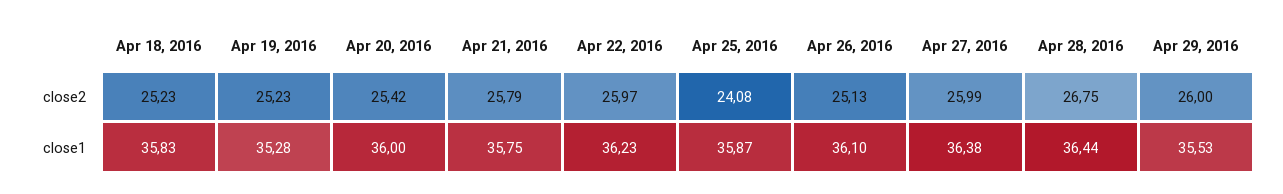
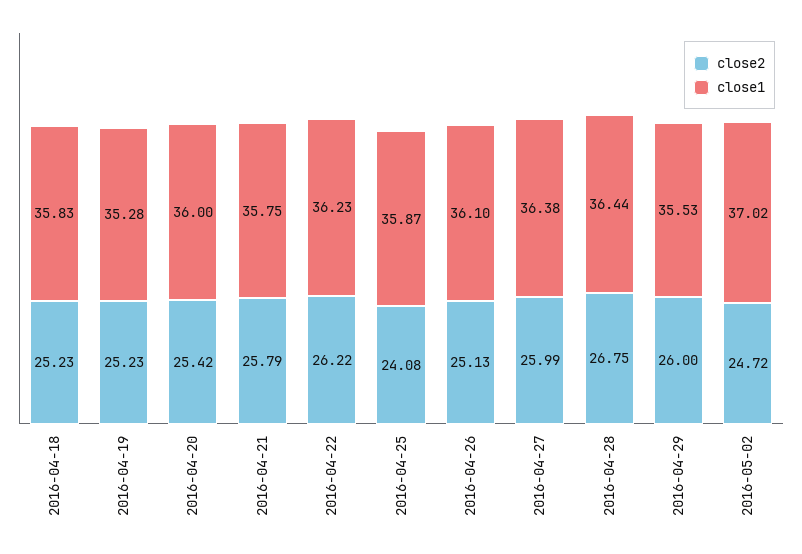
close2, Apr 22, 2016: 25.97 -> 26.22
close2, 2016-05-02: none -> 24.72
close1, 2016-05-02: none -> 37.02

